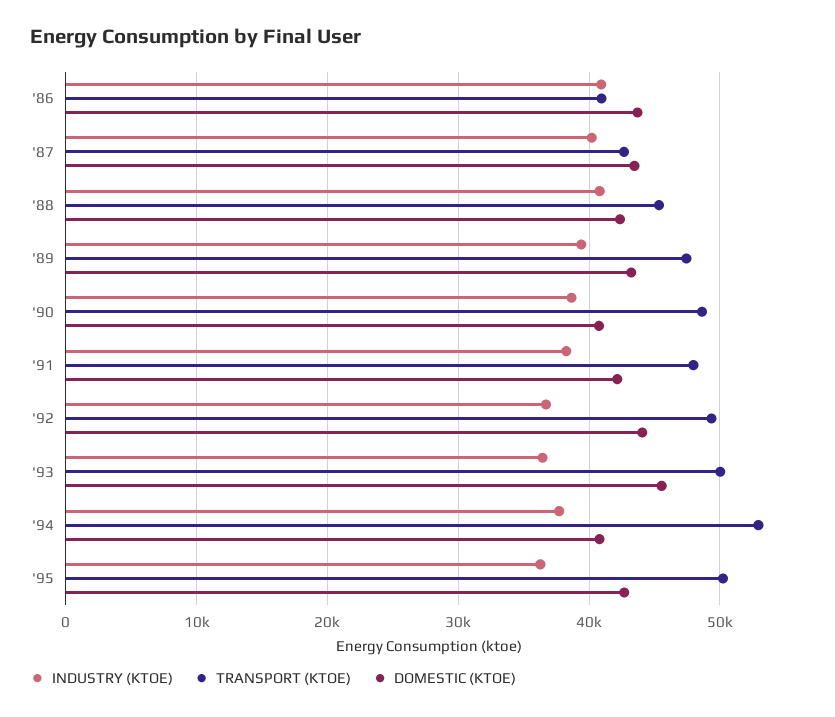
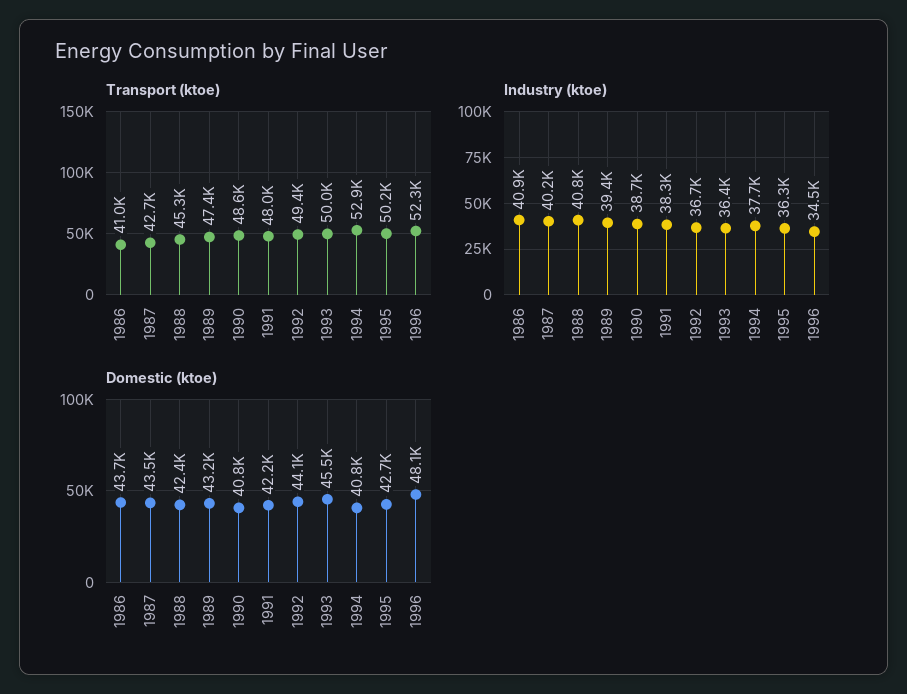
TRANSPORT (KTOE), 1996: none -> 52300
INDUSTRY (KTOE), 1996: none -> 34500
DOMESTIC (KTOE), 1996: none -> 48100

